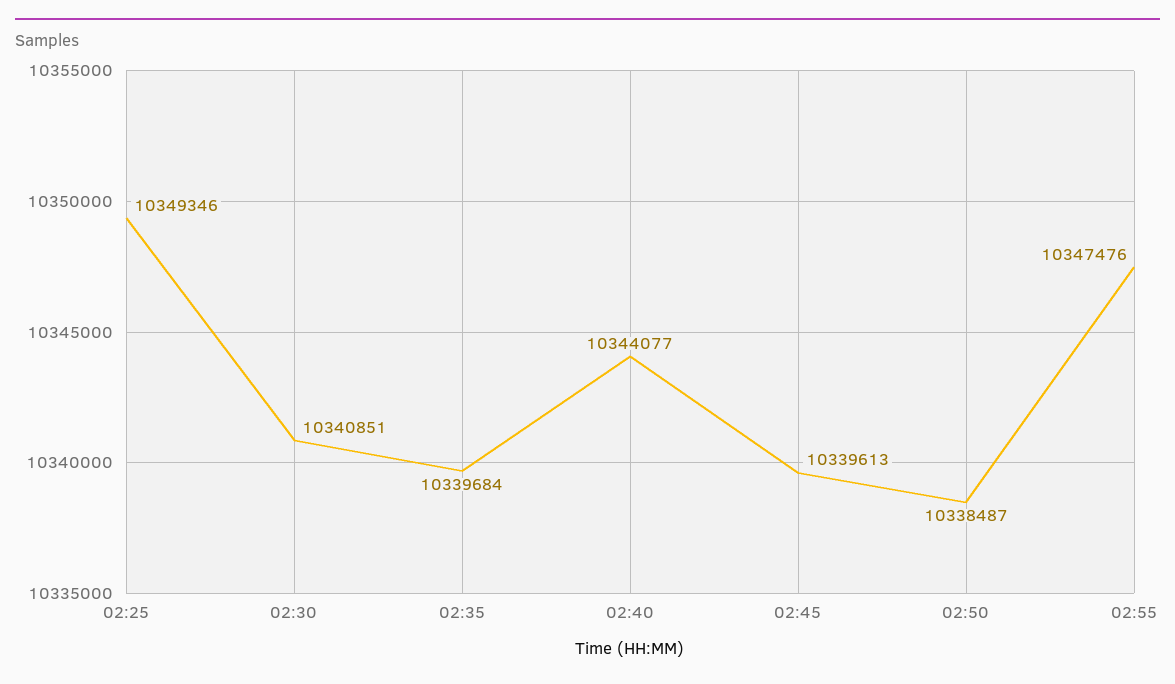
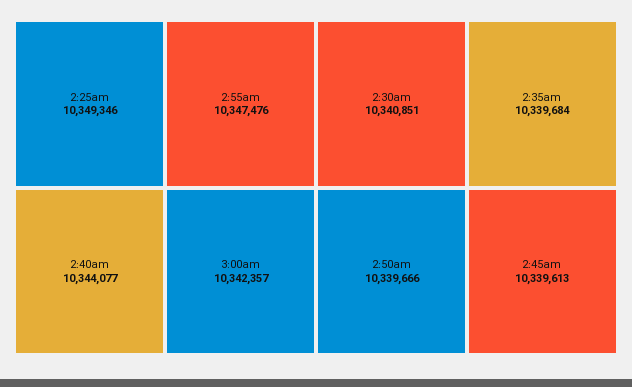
02:50: 10338487 -> 10339666
3:00am: none -> 10342357

